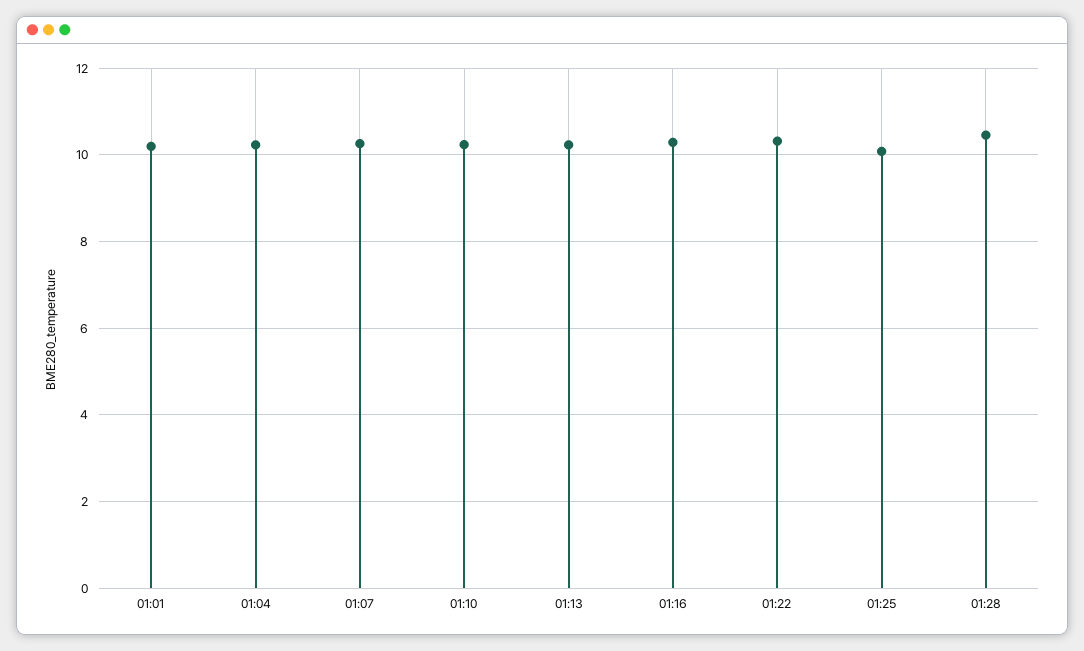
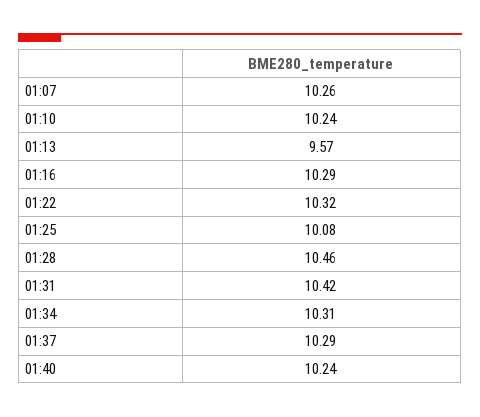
01:01: 10.2 -> none
01:04: 10.2 -> none
01:13: 10.2 -> 9.57
01:31: none -> 10.42
01:34: none -> 10.31
01:37: none -> 10.29
01:40: none -> 10.24

